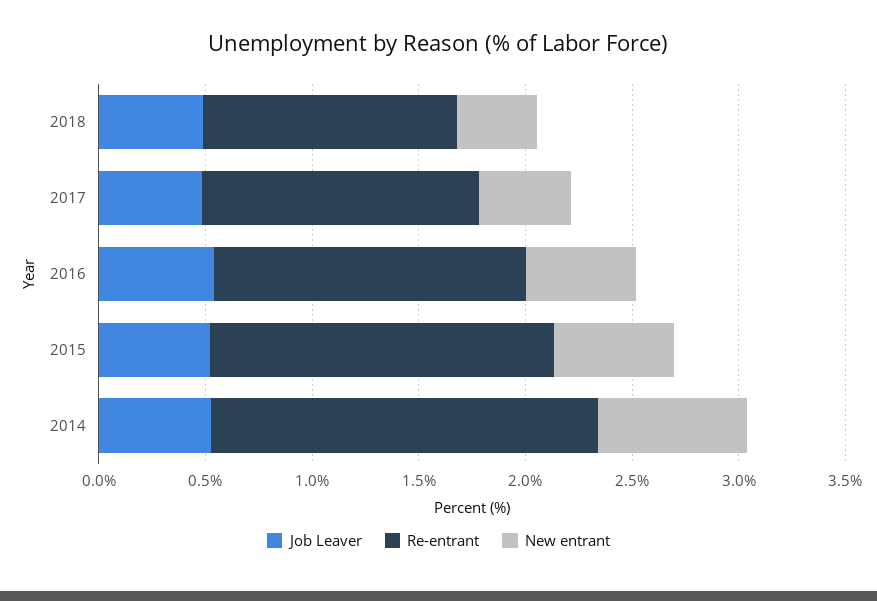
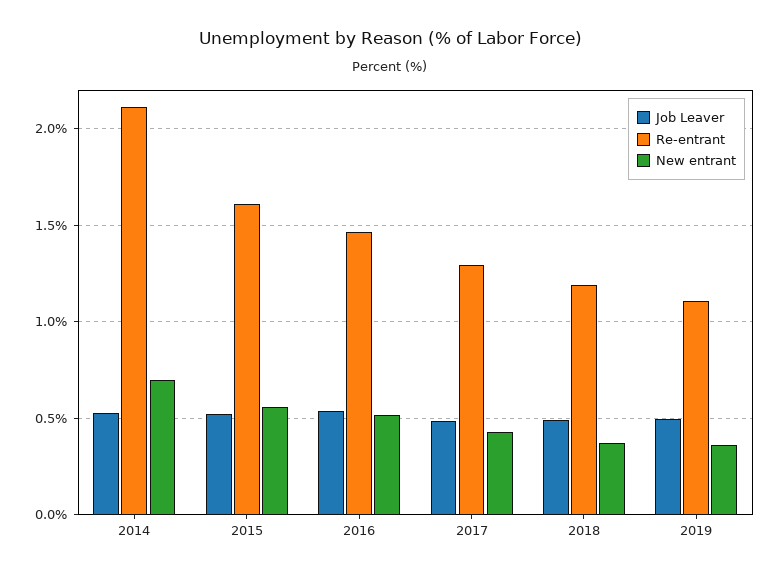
Re-entrant, 2014: 1.8 -> 2.1
Job Leaver, 2019: none -> 0.5
Re-entrant, 2019: none -> 1.1
New entrant, 2019: none -> 0.35

